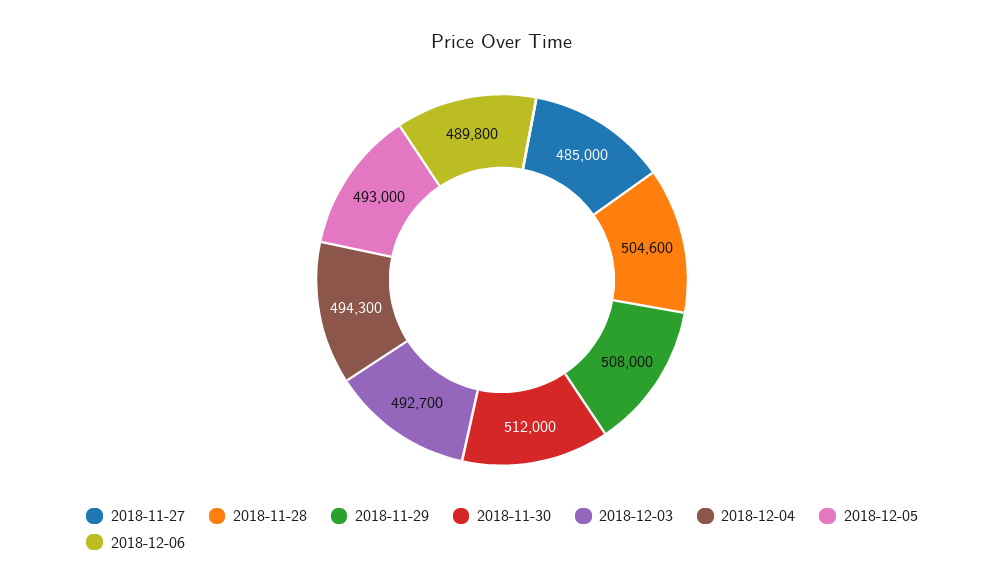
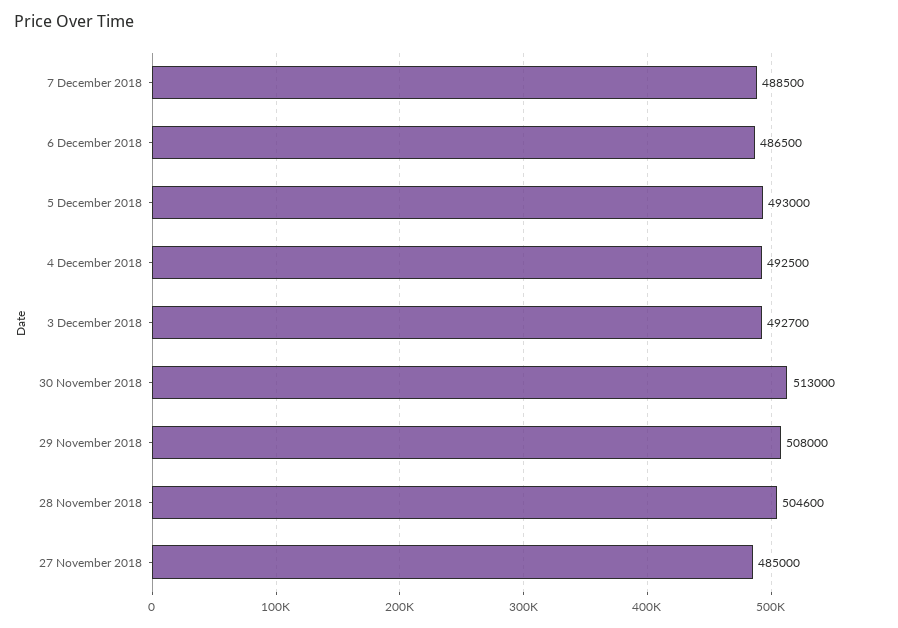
2018-11-30: 512000 -> 513000
2018-12-04: 494300 -> 492500
2018-12-06: 489800 -> 486500
7 December 2018: none -> 488500

